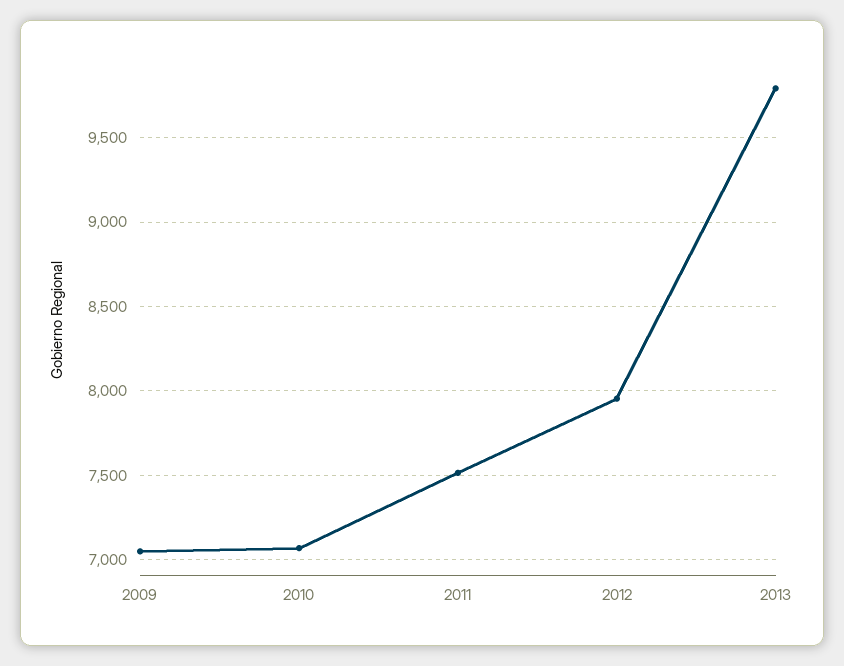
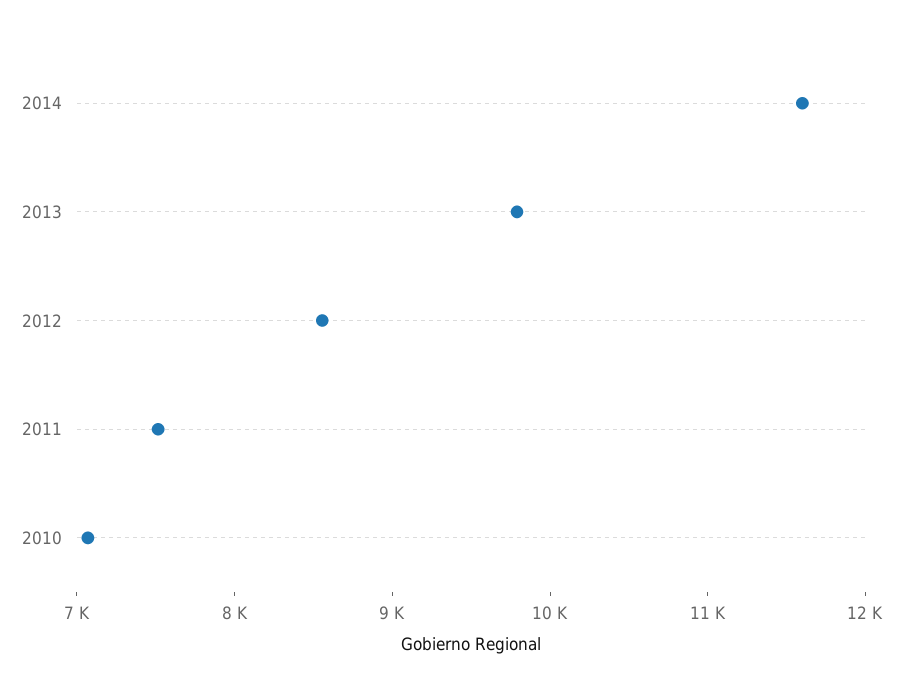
2009: 7050 -> none
2012: 7950 -> 8600
2014: none -> 11600

